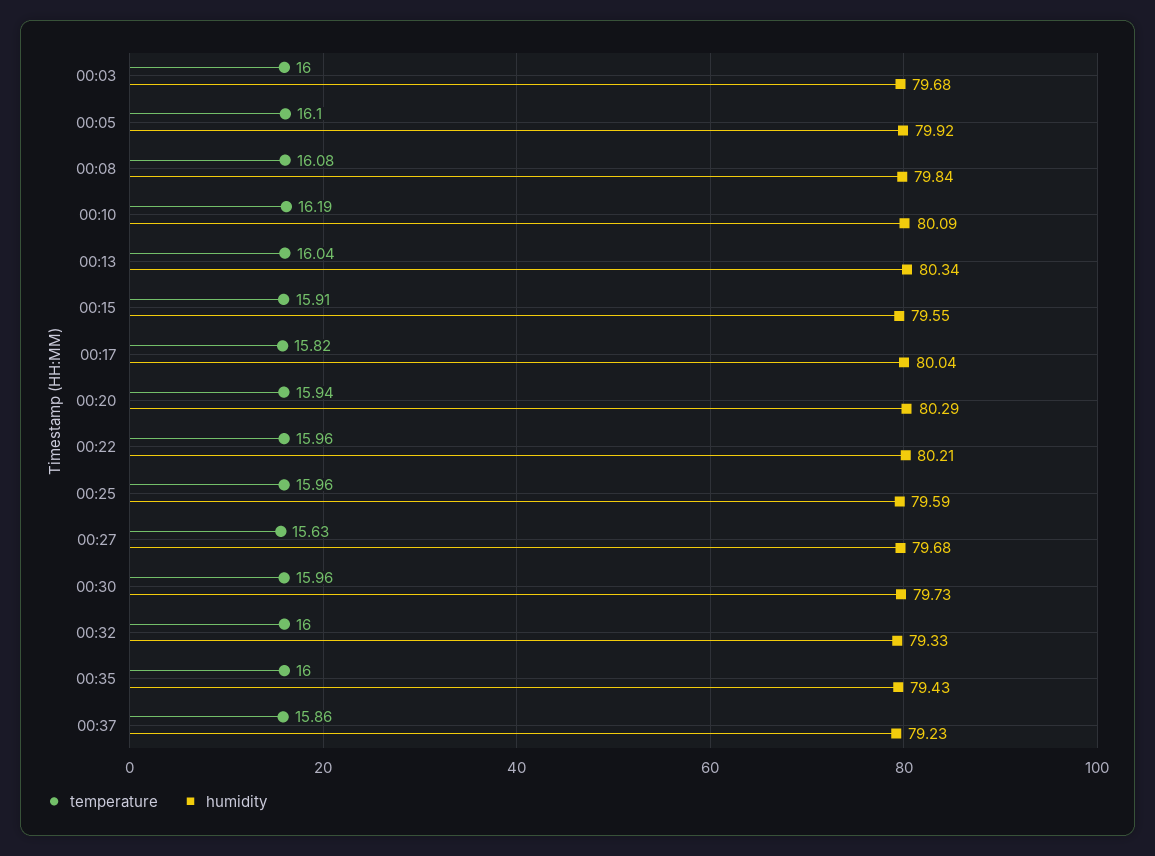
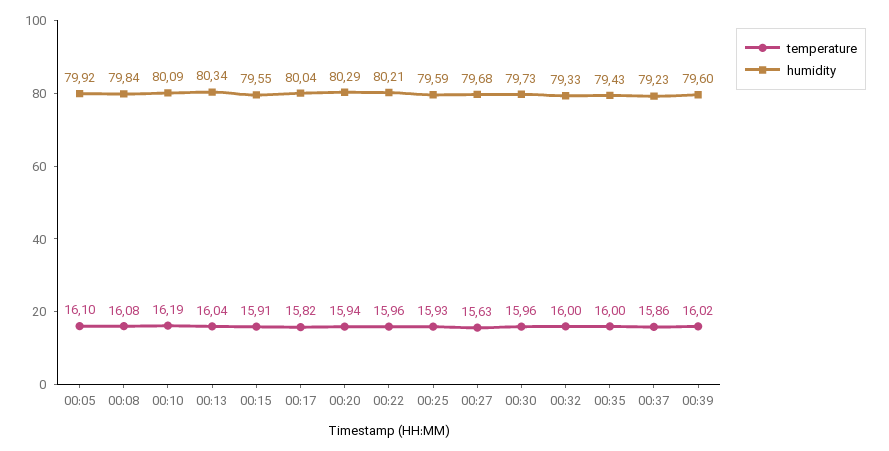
temperature, 00:03: 16 -> none
humidity, 00:03: 79.68 -> none
temperature, 00:25: 15.96 -> 15.93
temperature, 00:39: none -> 16.02
humidity, 00:39: none -> 79.6

